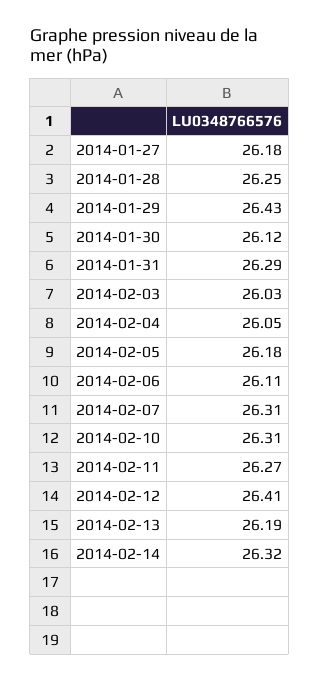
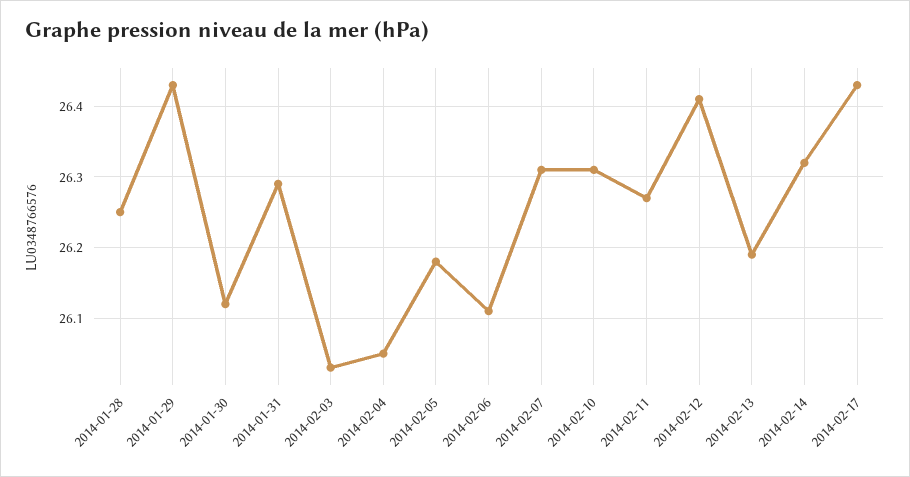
2014-01-27: 26.18 -> none
2014-02-17: none -> 26.43

